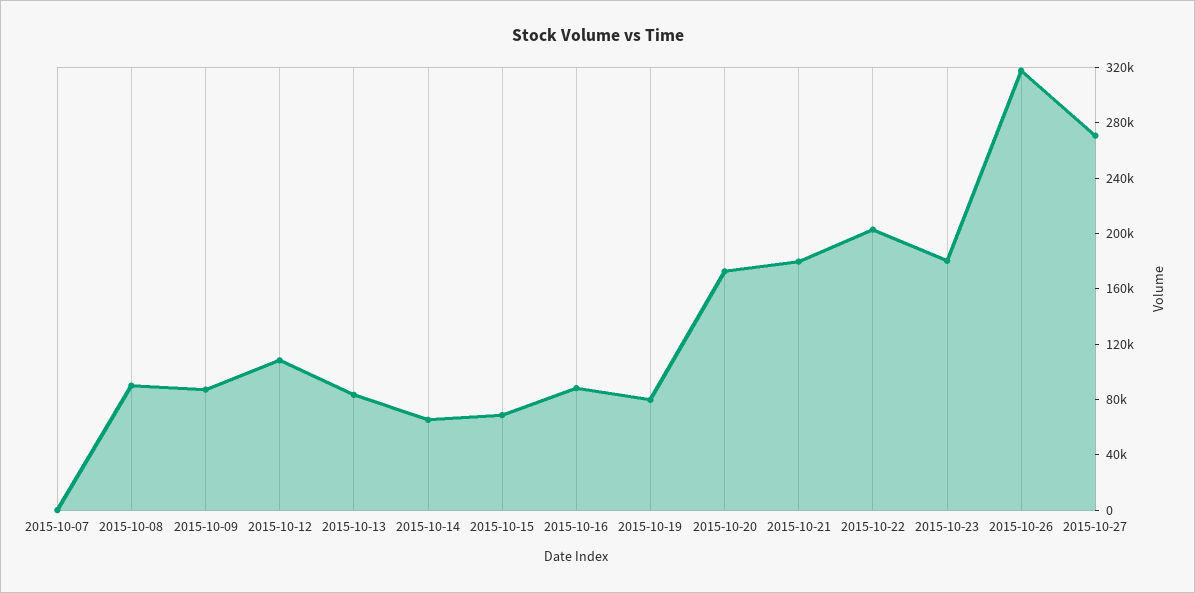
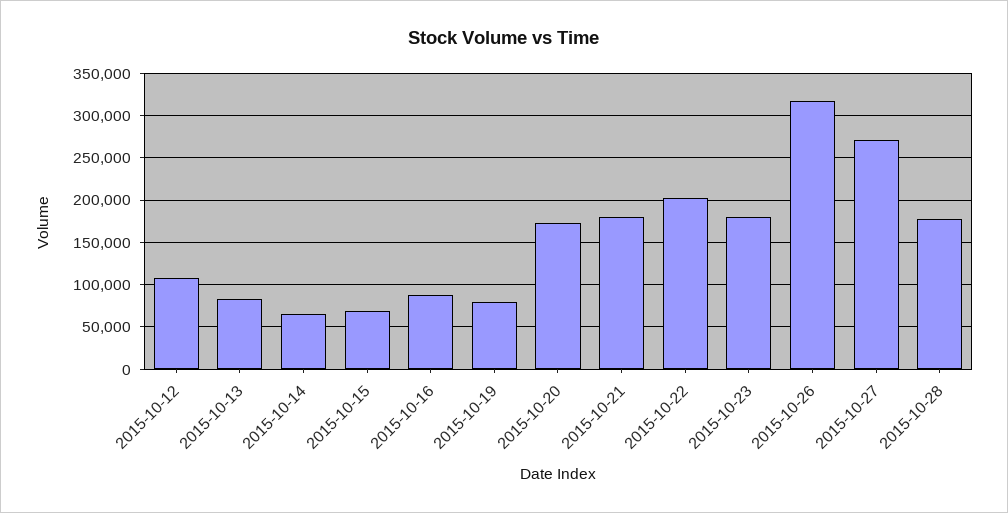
2015-10-07: 0 -> none
2015-10-08: 90000 -> none
2015-10-09: 90000 -> none
2015-10-28: none -> 180000

